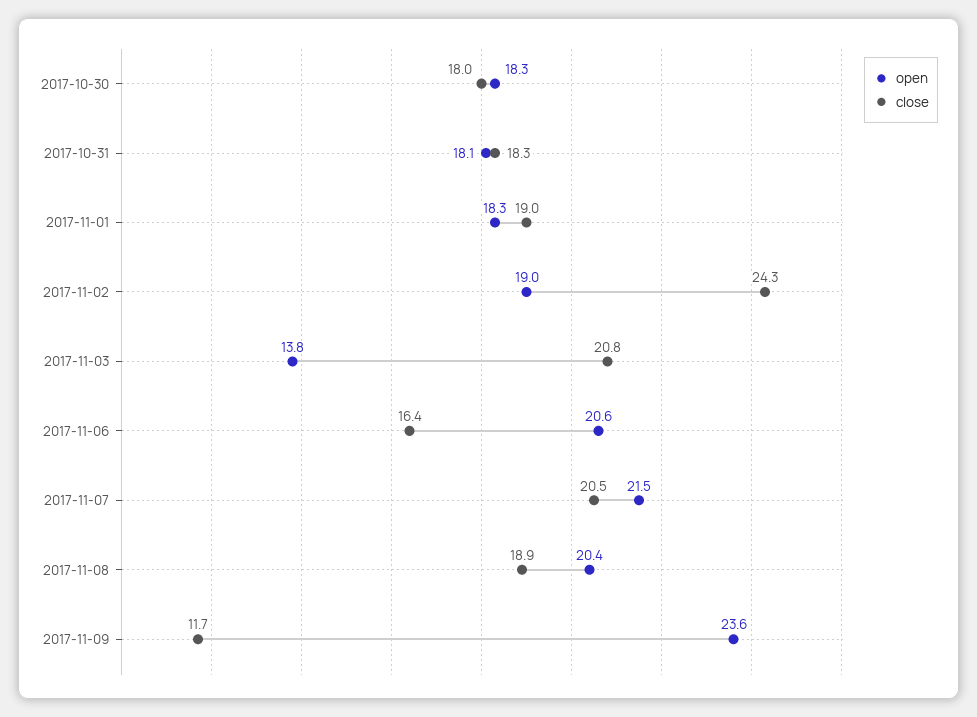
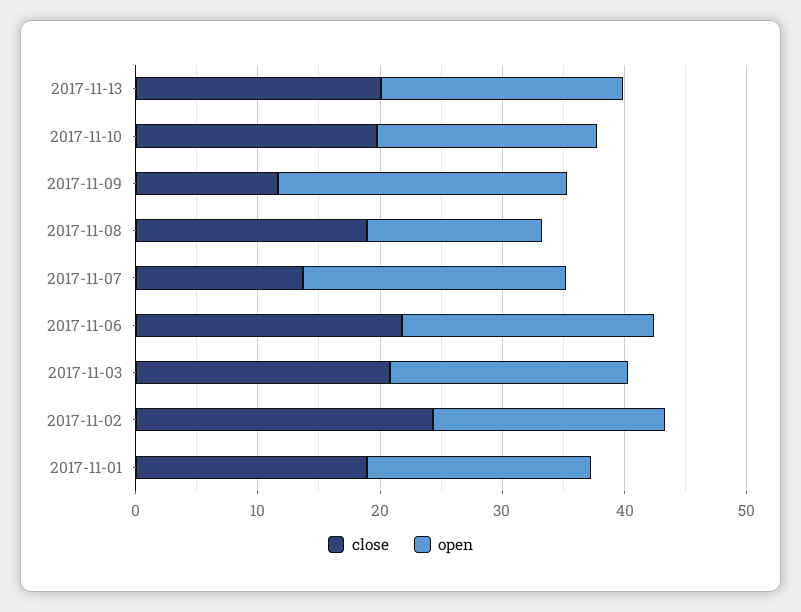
open, 2017-10-30: 18.3 -> none
close, 2017-10-30: 18 -> none
open, 2017-10-31: 18.1 -> none
close, 2017-10-31: 18.3 -> none
open, 2017-11-03: 13.8 -> 20
close, 2017-11-06: 16.4 -> 22
close, 2017-11-07: 20.5 -> 14
open, 2017-11-08: 20.4 -> 14
close, 2017-11-13: none -> 20
open, 2017-11-13: none -> 20
close, 2017-11-10: none -> 20
open, 2017-11-10: none -> 18

